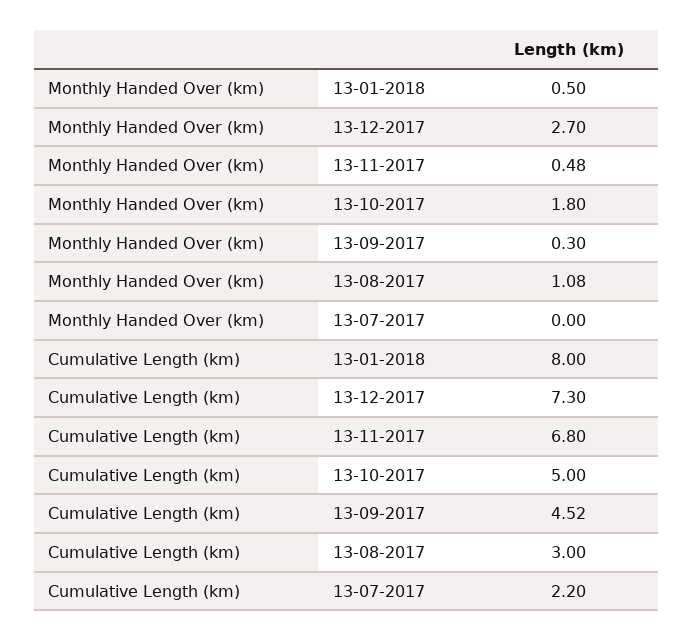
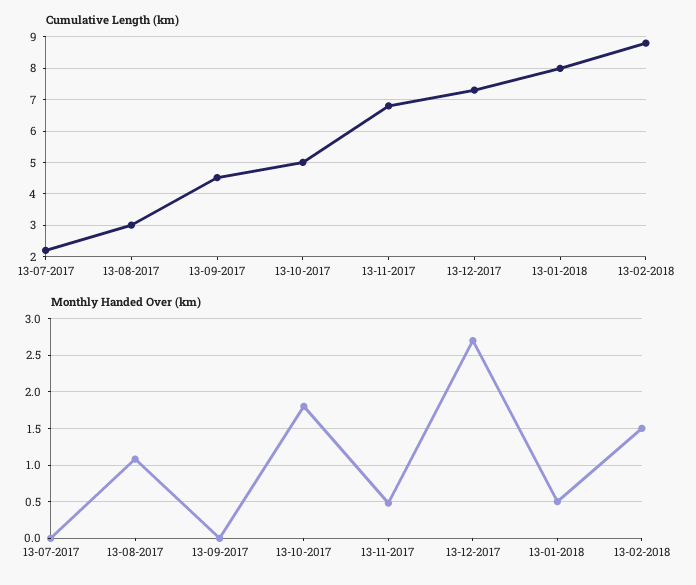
Monthly Handed Over (km), 13-09-2017: 0.3 -> 0
Cumulative Length (km), 13-02-2018: none -> 8.8
Monthly Handed Over (km), 13-02-2018: none -> 1.5

